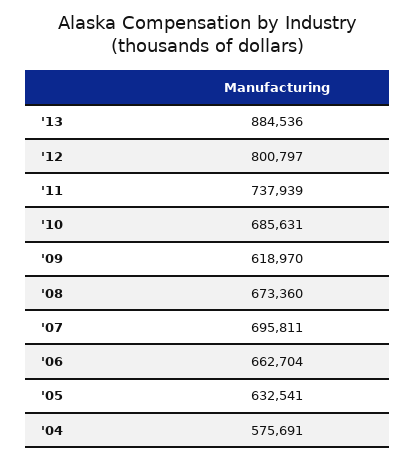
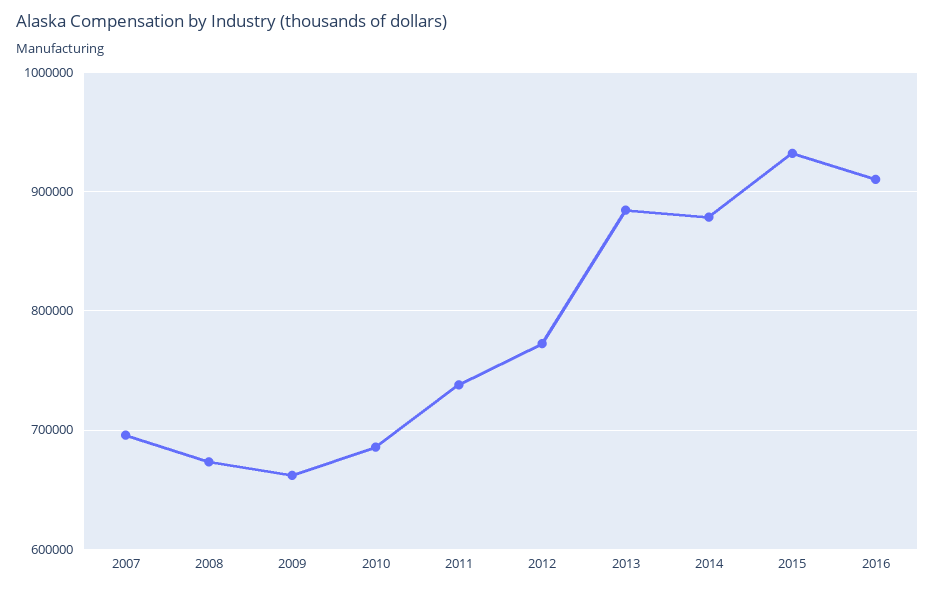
'12: 800797 -> 770000
'09: 618970 -> 660000
'06: 662704 -> none
'05: 632541 -> none
'04: 575691 -> none
2014: none -> 880000
2015: none -> 930000
2016: none -> 910000

